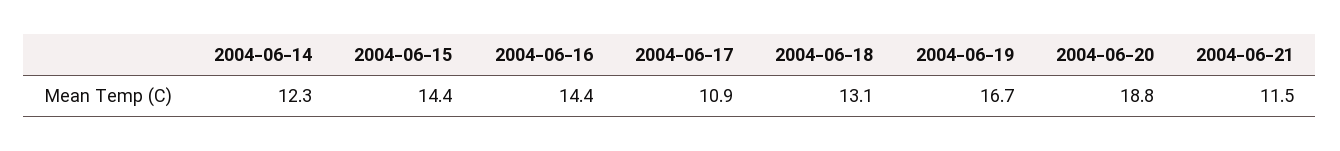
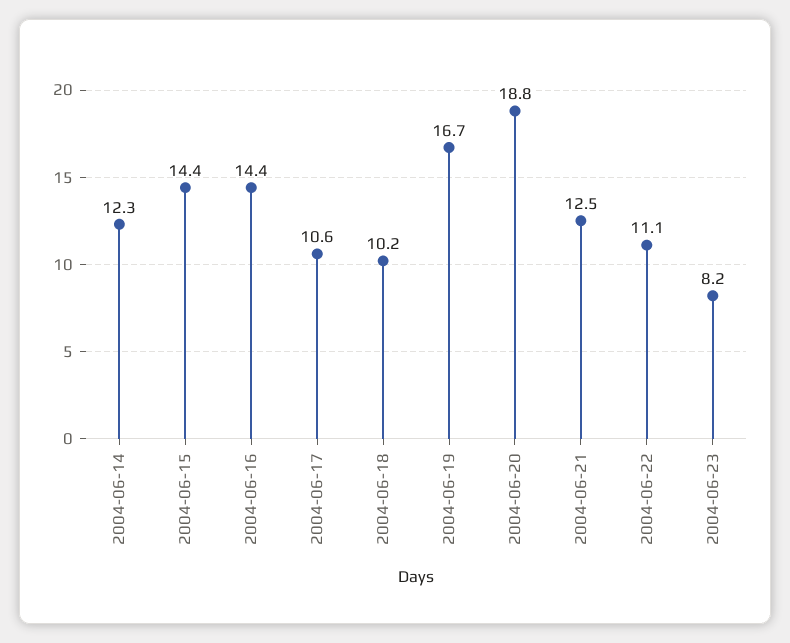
2004-06-17: 10.9 -> 10.6
2004-06-18: 13.1 -> 10.2
2004-06-21: 11.5 -> 12.5
2004-06-22: none -> 11.1
2004-06-23: none -> 8.2

